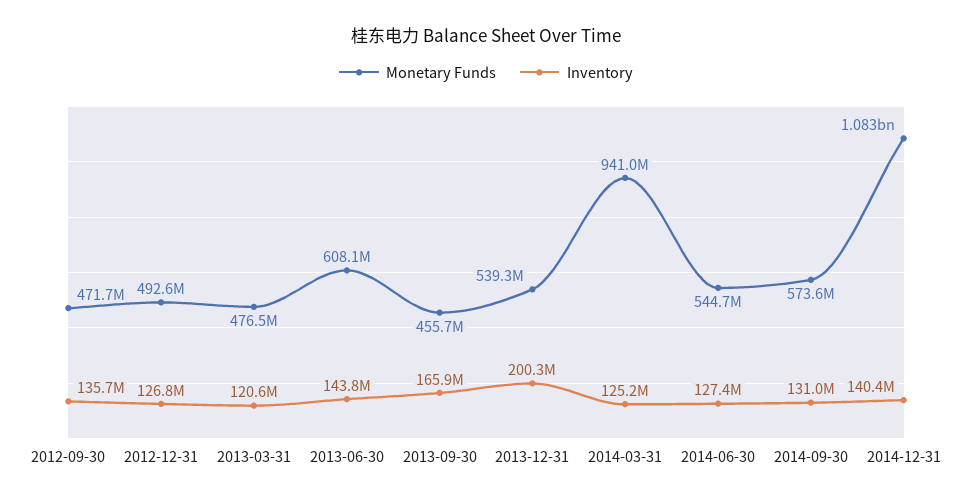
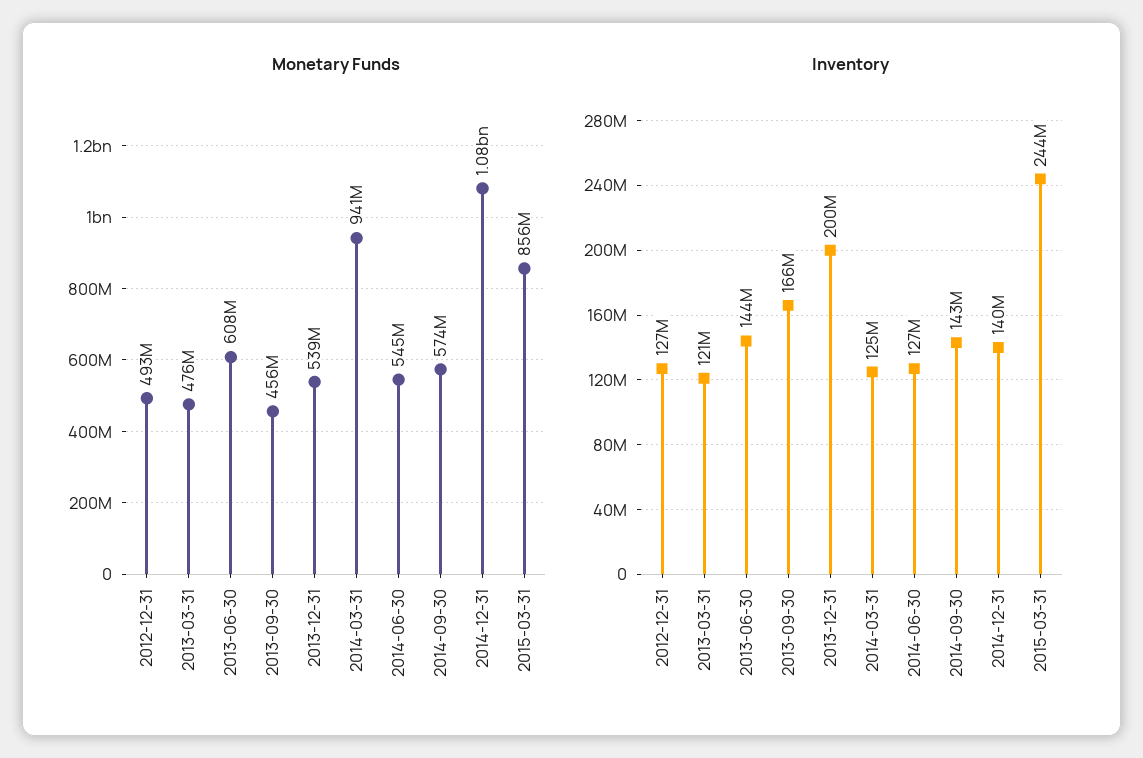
Monetary Funds, 2012-09-30: 471700000 -> none
Inventory, 2012-09-30: 135700000 -> none
Inventory, 2014-09-30: 131000000 -> 143000000
Monetary Funds, 2015-03-31: none -> 856000000
Inventory, 2015-03-31: none -> 244000000

